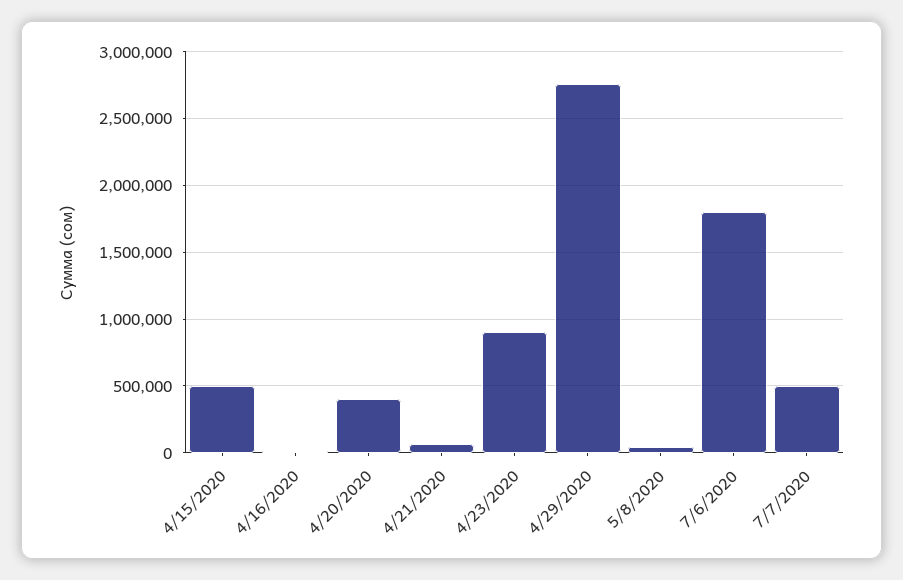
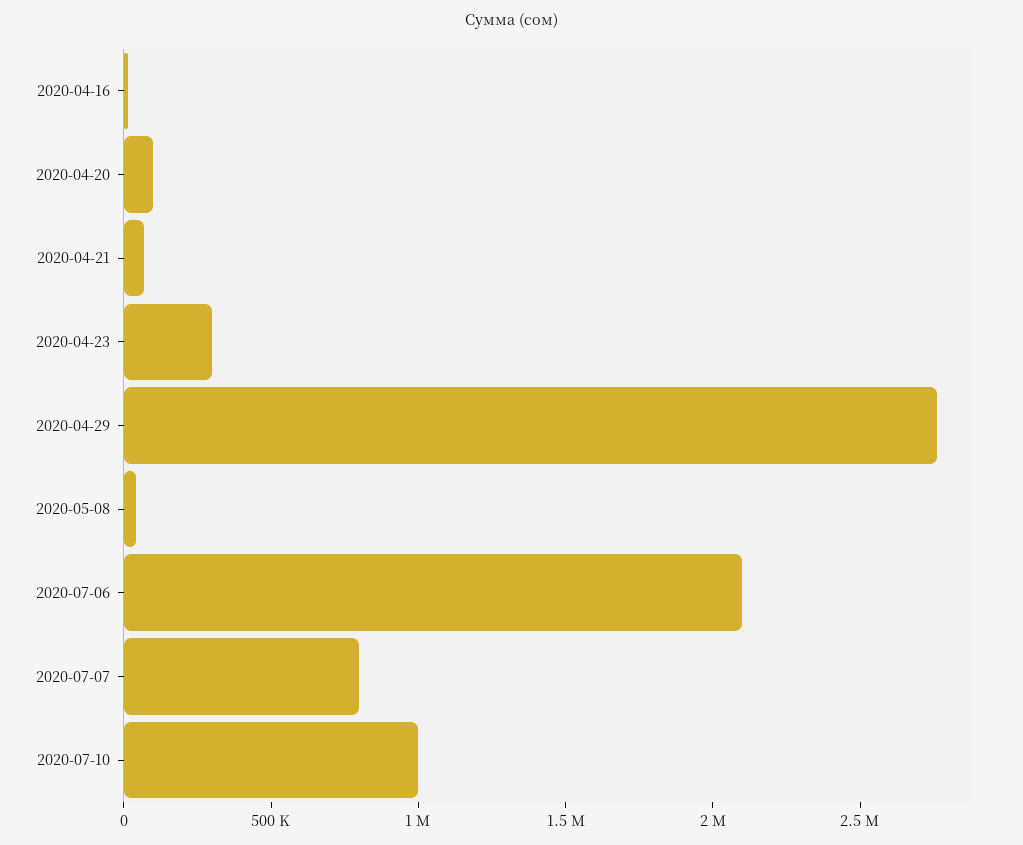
4/15/2020: 500000 -> none
4/20/2020: 400000 -> 100000
4/23/2020: 900000 -> 300000
7/6/2020: 1800000 -> 2100000
7/7/2020: 500000 -> 800000
2020-07-10: none -> 1000000

